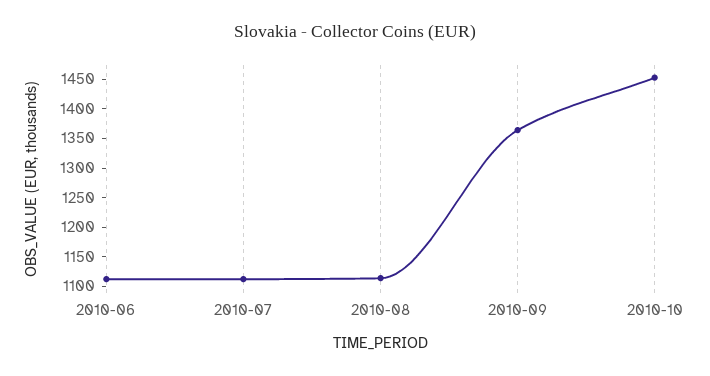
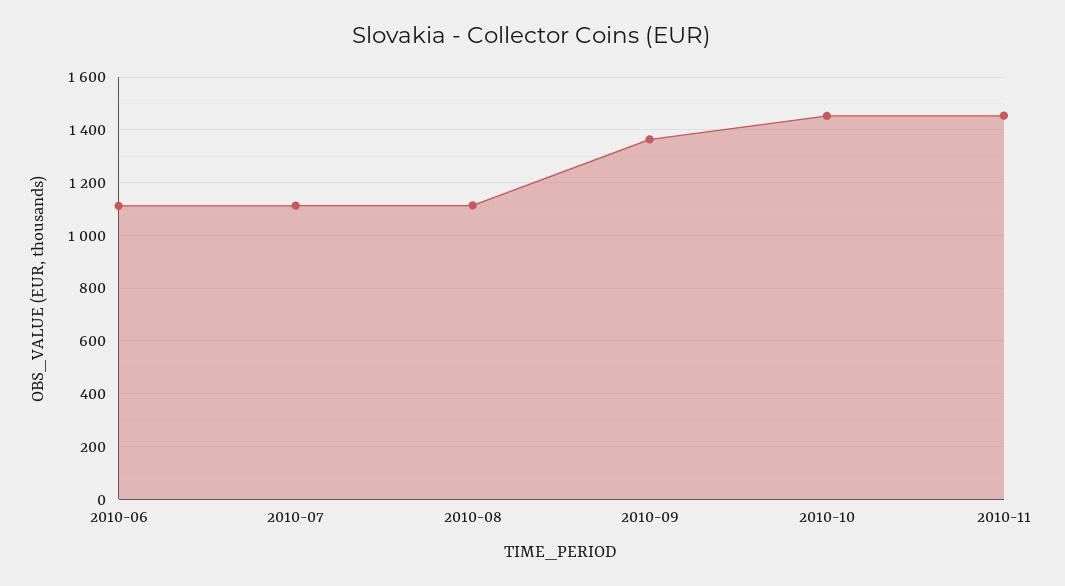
2010-11: none -> 1450

